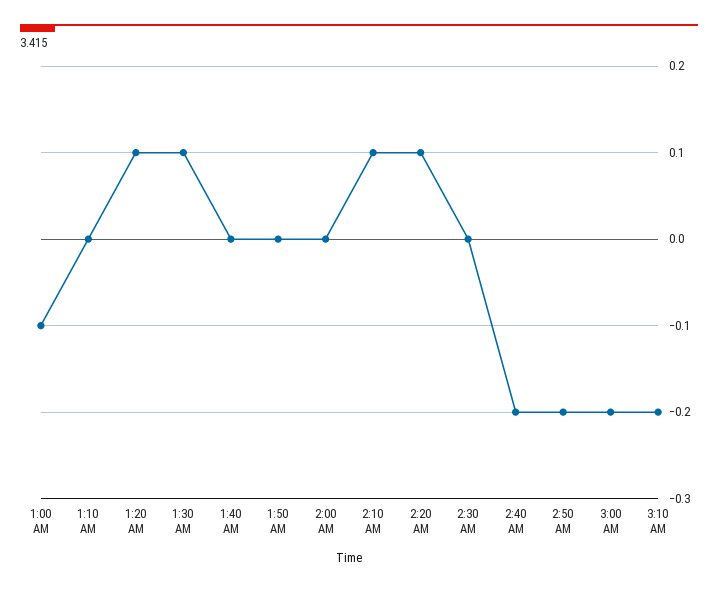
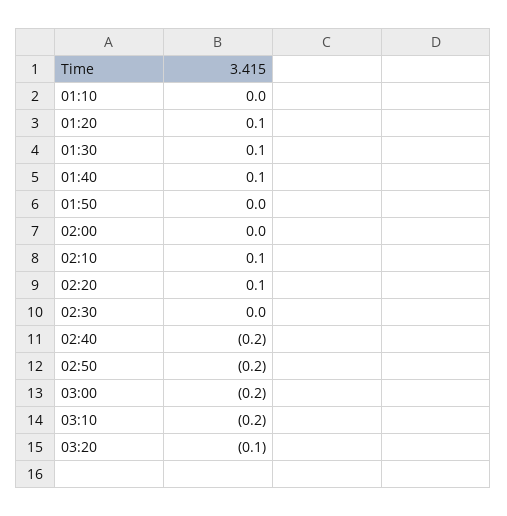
1:00 AM: -0.1 -> none
1:40 AM: 0 -> 0.1
03:20: none -> -0.1

